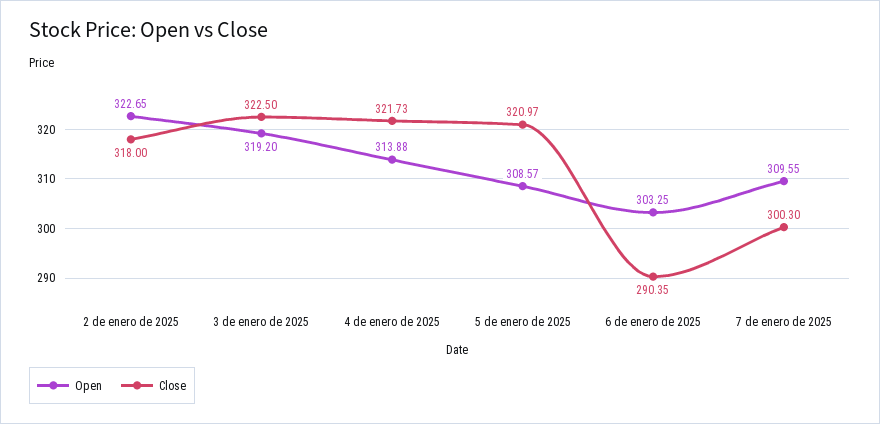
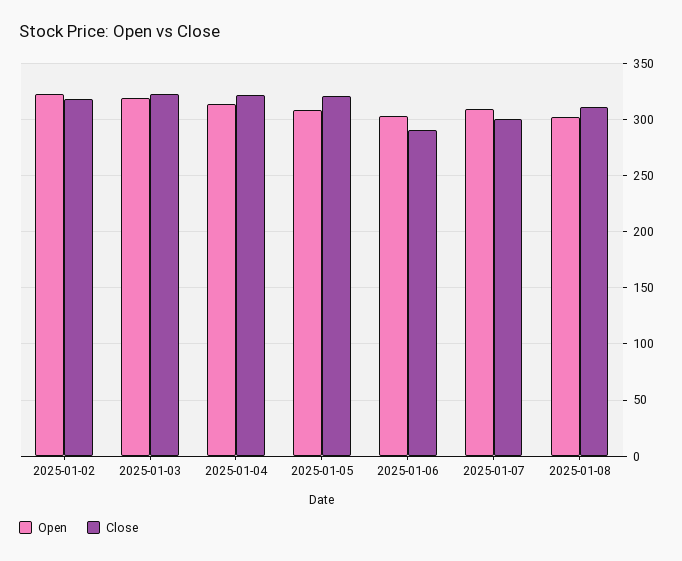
Open, 2025-01-08: none -> 300
Close, 2025-01-08: none -> 310

